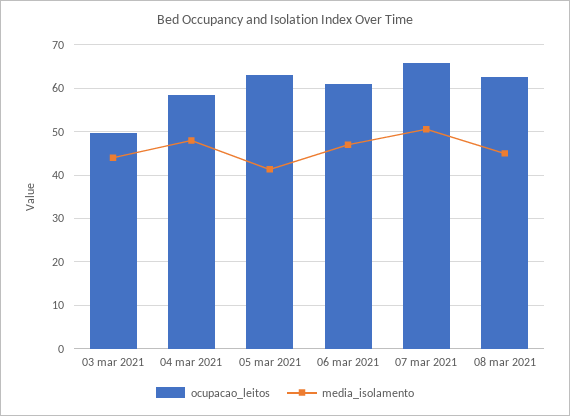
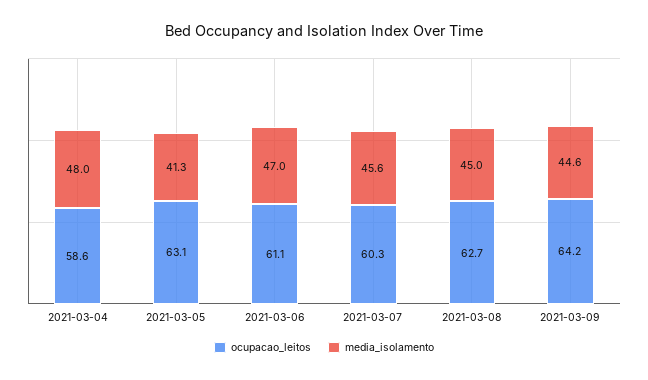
ocupacao_leitos, 03 mar 2021: 50 -> none
media_isolamento, 03 mar 2021: 44 -> none
ocupacao_leitos, 07 mar 2021: 66 -> 60.3
media_isolamento, 07 mar 2021: 50 -> 45.6
ocupacao_leitos, 2021-03-09: none -> 64.2
media_isolamento, 2021-03-09: none -> 44.6

